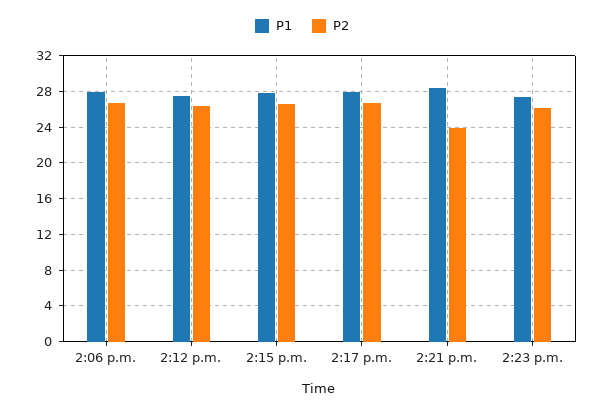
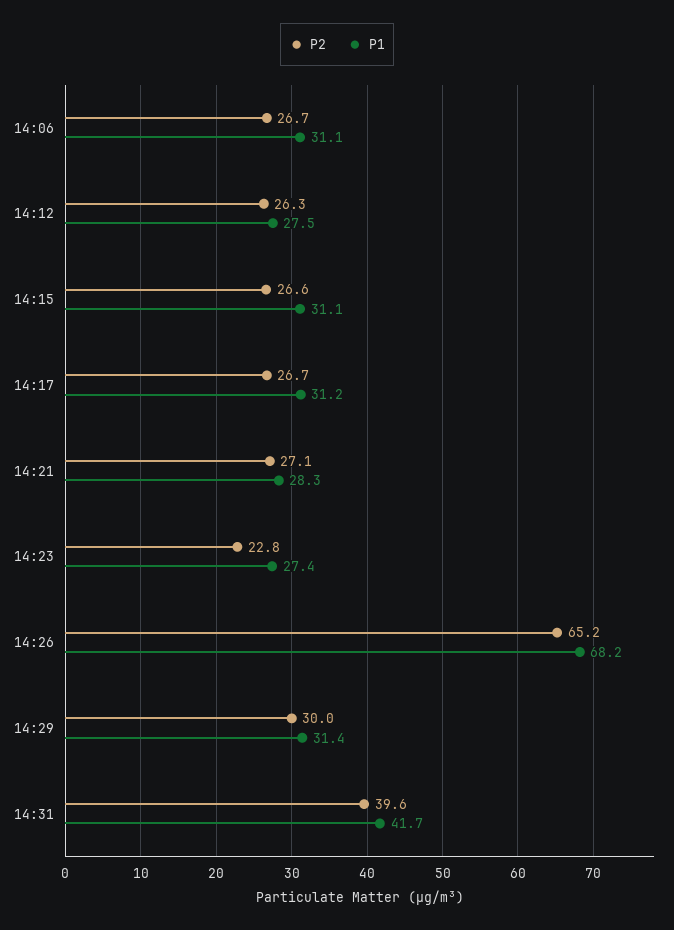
P1, 2:06 p.m.: 28 -> 31.1
P1, 2:15 p.m.: 28 -> 31.1
P1, 2:17 p.m.: 28 -> 31.2
P2, 2:21 p.m.: 24 -> 27.1
P2, 2:23 p.m.: 26 -> 22.8
P2, 14:26: none -> 65.2
P1, 14:26: none -> 68.2
P2, 14:29: none -> 30
P1, 14:29: none -> 31.4
P2, 14:31: none -> 39.6
P1, 14:31: none -> 41.7

